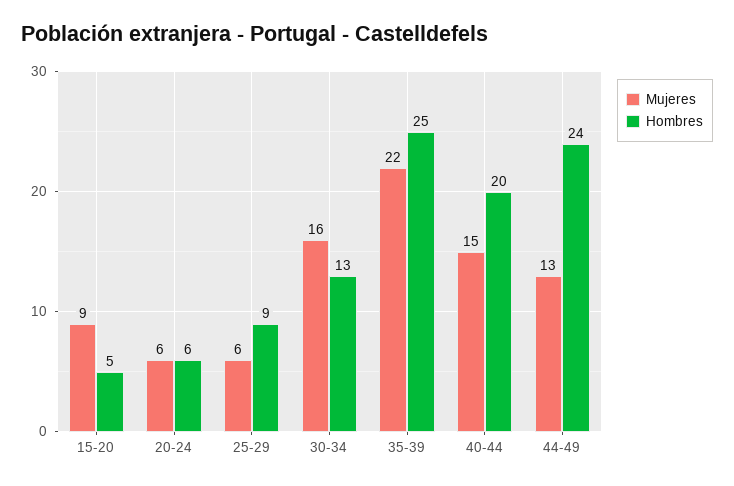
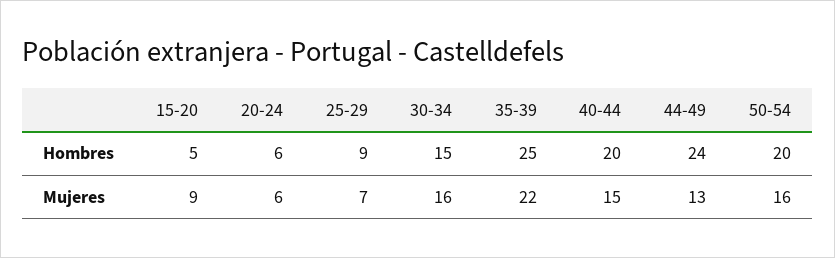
Mujeres, 25-29: 6 -> 7
Hombres, 30-34: 13 -> 15
Hombres, 50-54: none -> 20
Mujeres, 50-54: none -> 16

